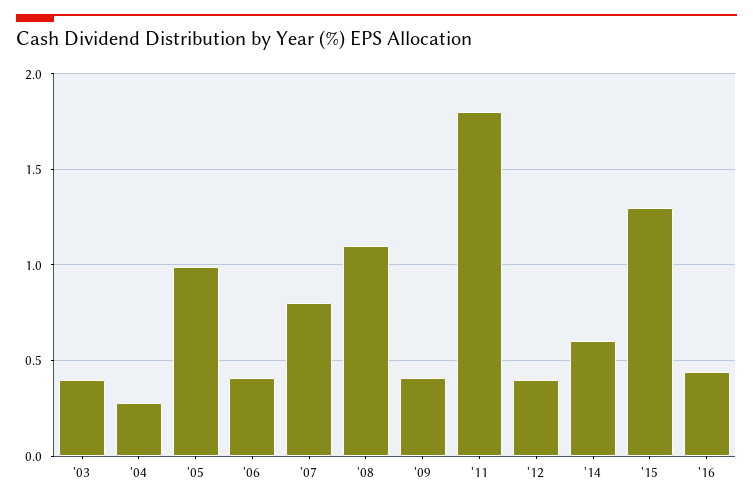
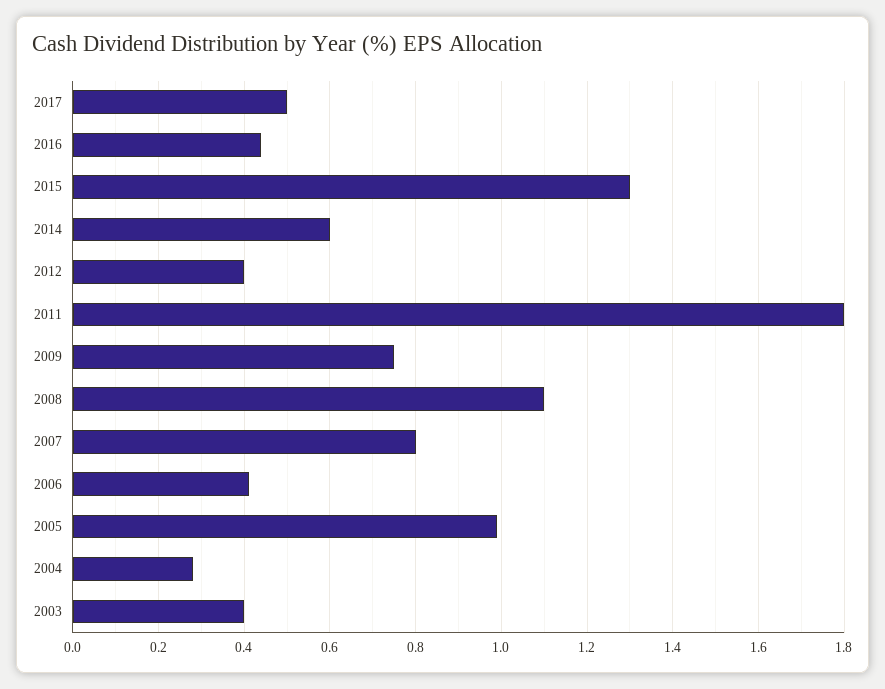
'09: 0.4 -> 0.75
2017: none -> 0.5

